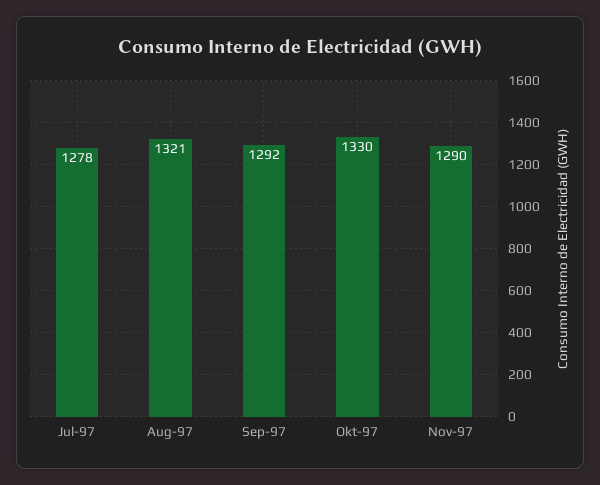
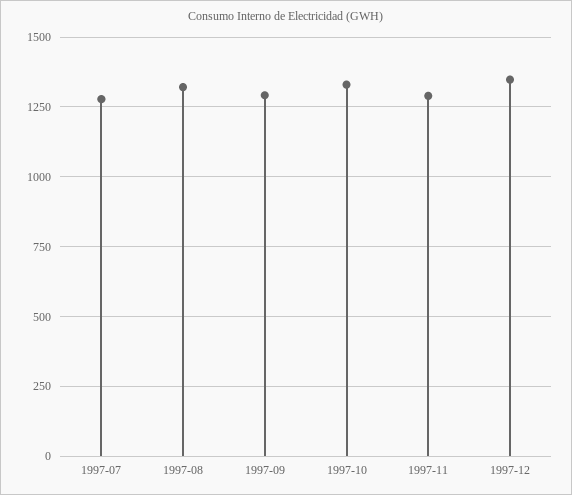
1997-12: none -> 1350

